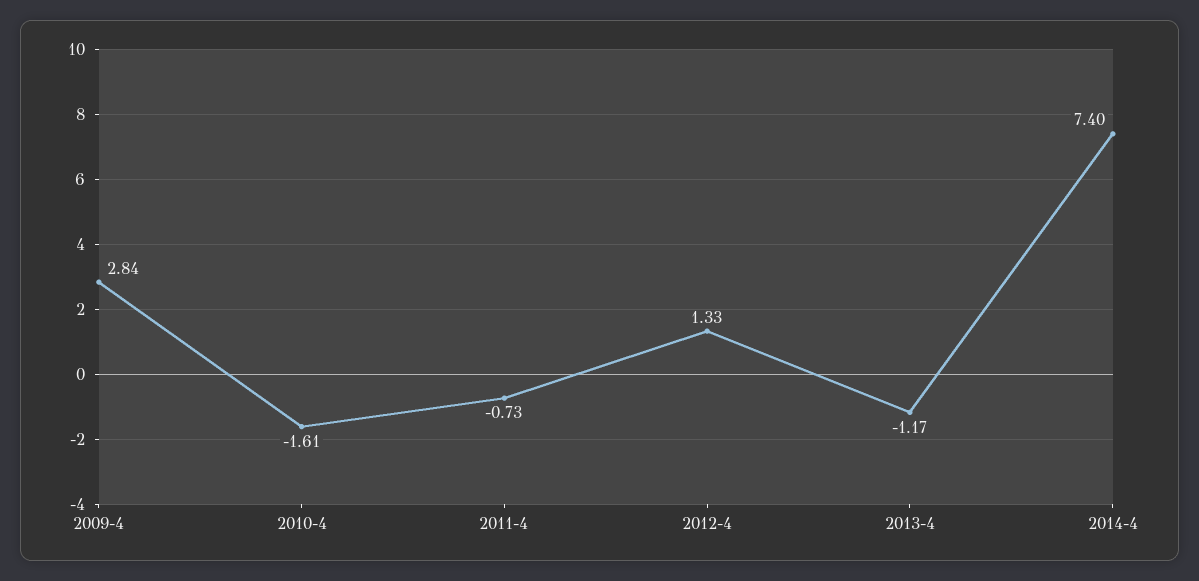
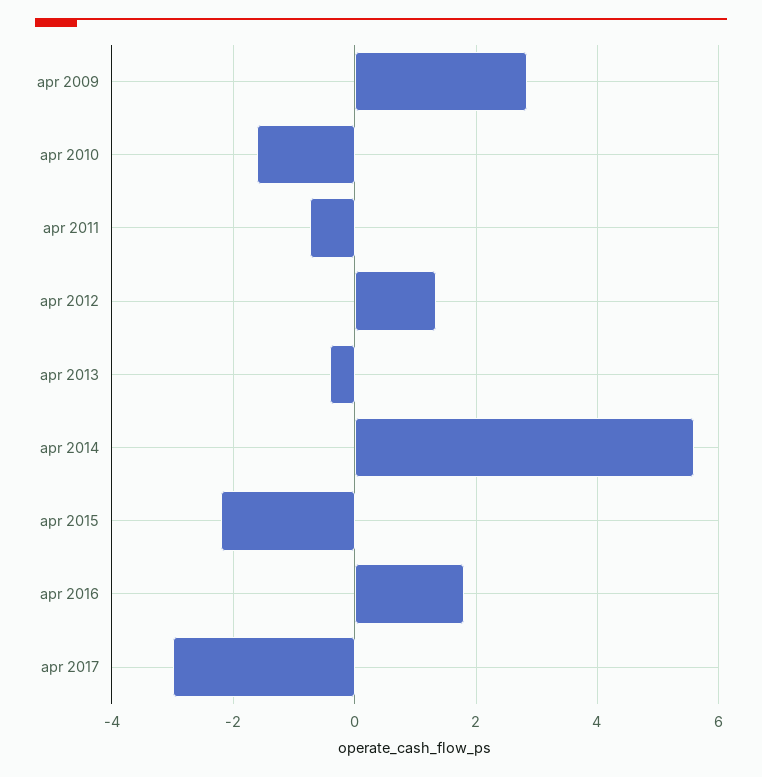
2013-4: -1.17 -> -0.4
2014-4: 7.4 -> 5.6
apr 2015: none -> -2.2
apr 2016: none -> 1.8
apr 2017: none -> -3

